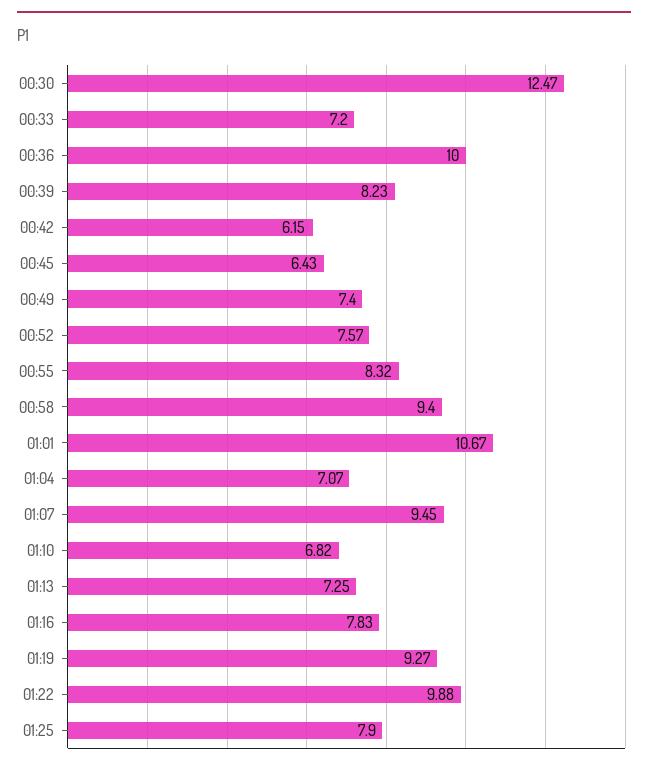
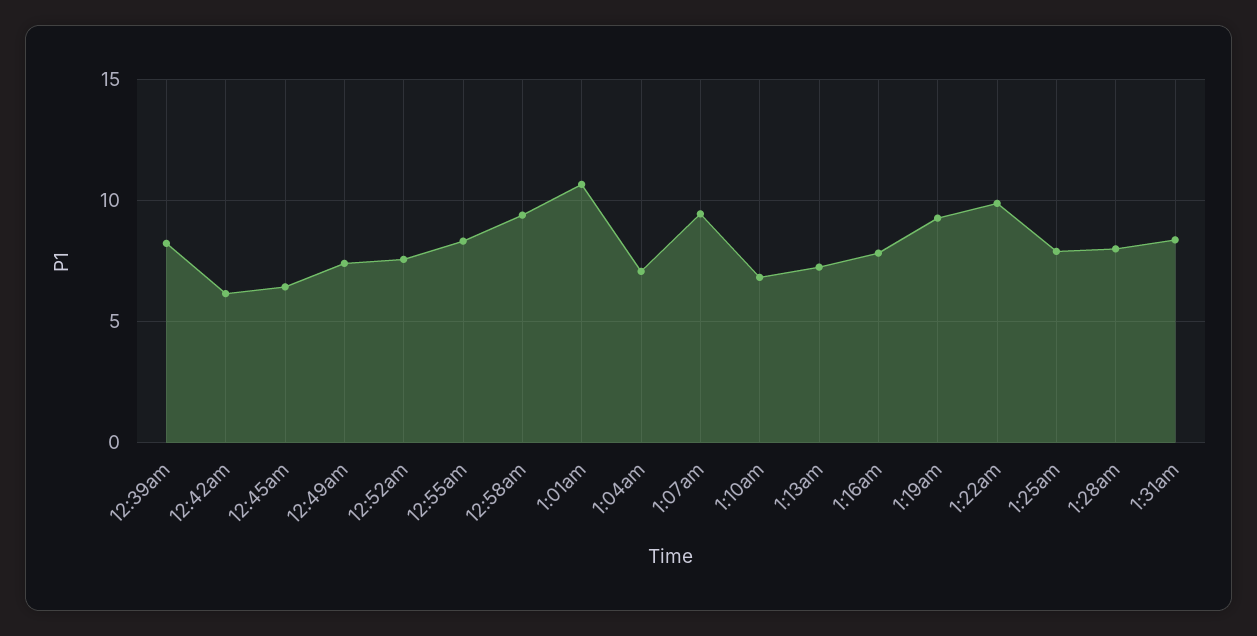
00:30: 12.47 -> none
00:33: 7.2 -> none
00:36: 10 -> none
1:28am: none -> 8
1:31am: none -> 8.5

